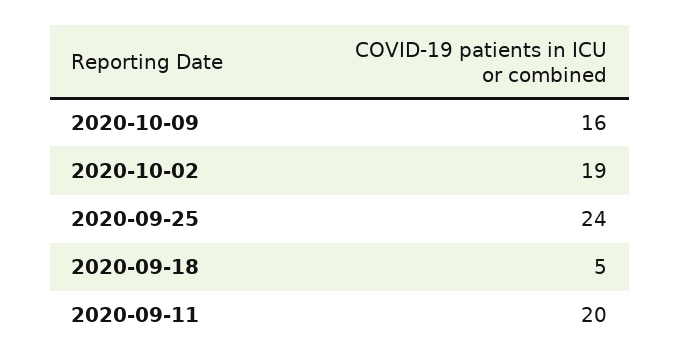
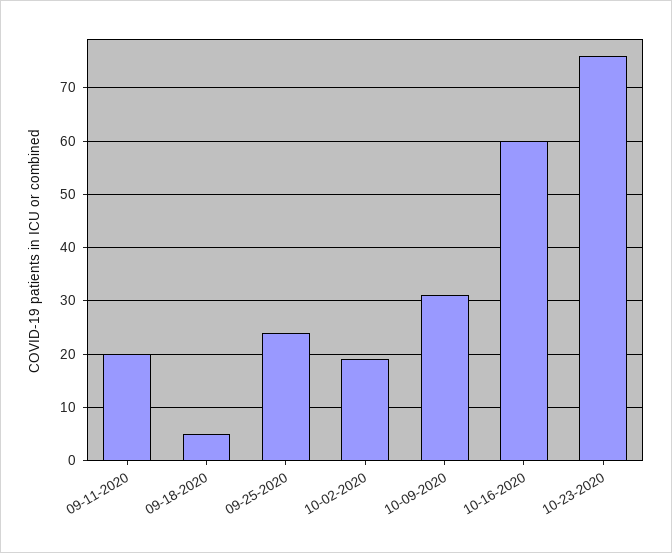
2020-10-09: 16 -> 30
10-16-2020: none -> 60
10-23-2020: none -> 75

